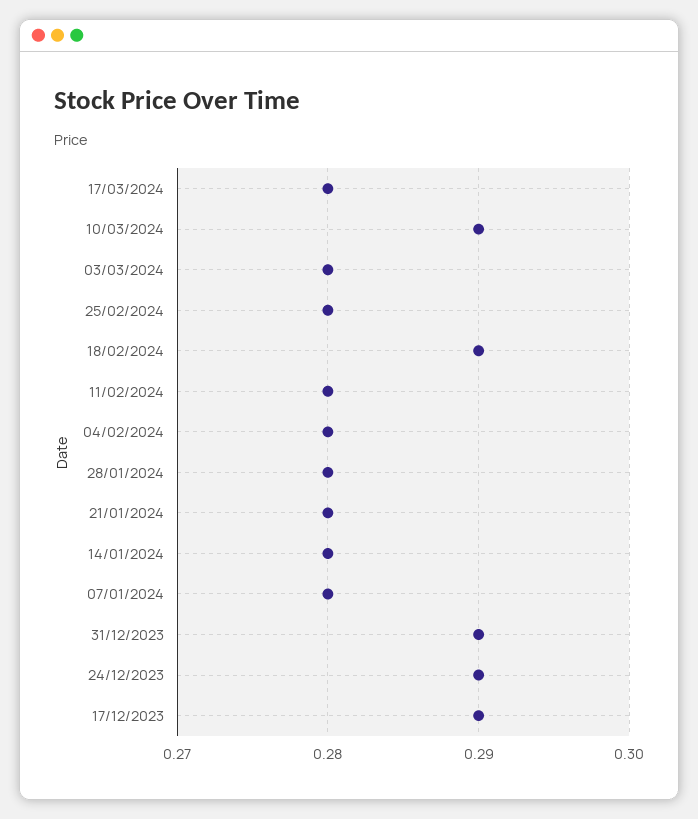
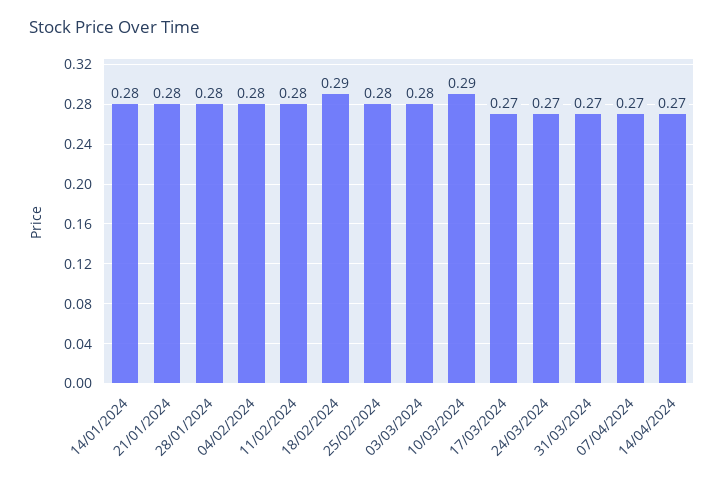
17/03/2024: 0.28 -> 0.27
07/01/2024: 0.28 -> none
31/12/2023: 0.29 -> none
24/12/2023: 0.29 -> none
17/12/2023: 0.29 -> none
24/03/2024: none -> 0.27
31/03/2024: none -> 0.27
07/04/2024: none -> 0.27
14/04/2024: none -> 0.27

